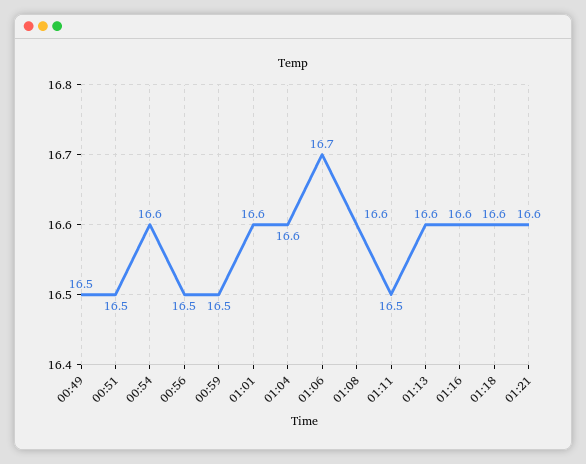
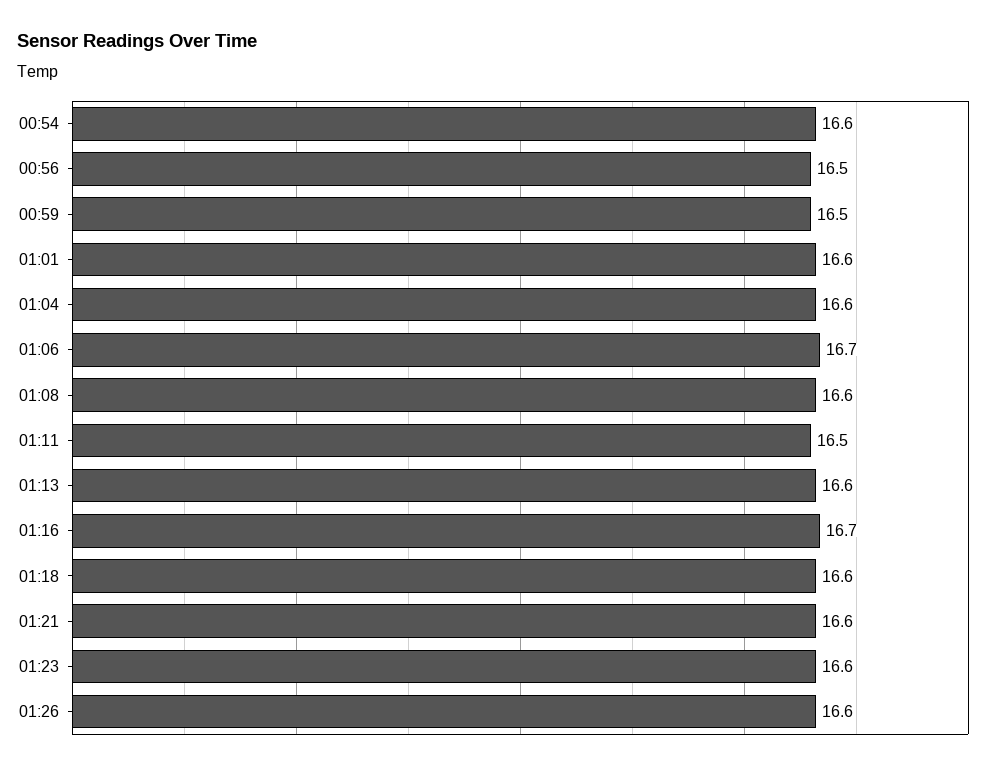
00:49: 16.5 -> none
00:51: 16.5 -> none
01:16: 16.6 -> 16.7
01:23: none -> 16.6
01:26: none -> 16.6

